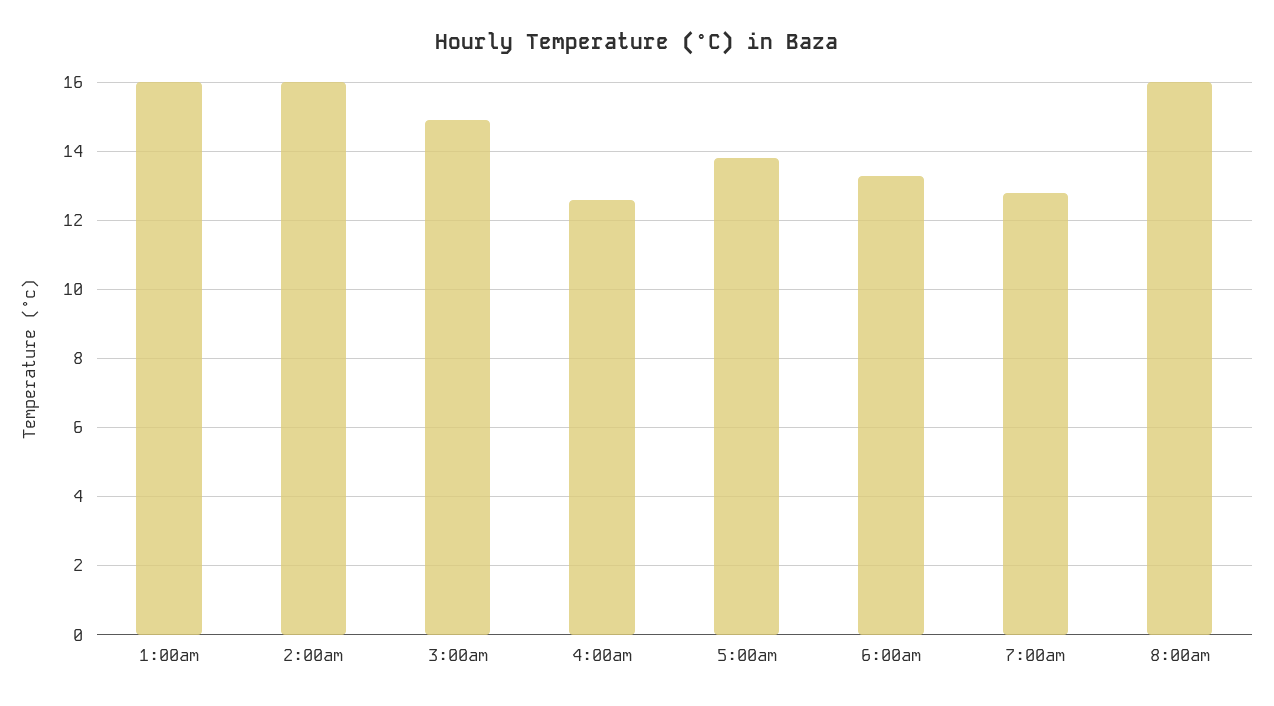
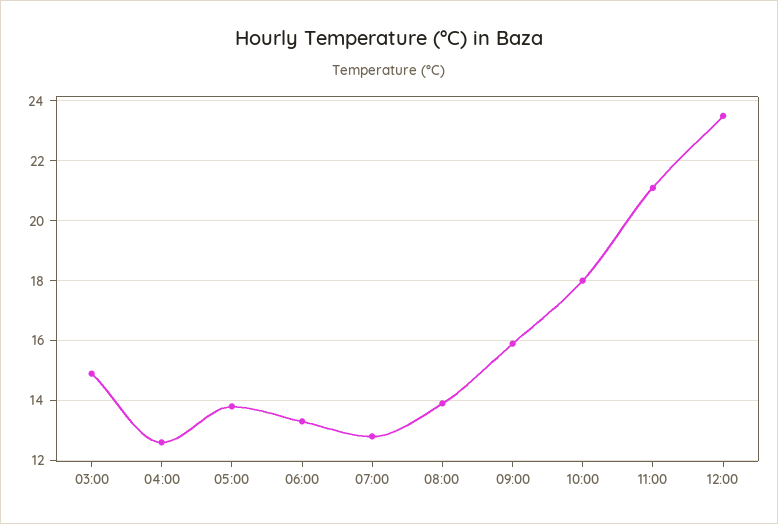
1:00am: 16 -> none
2:00am: 16 -> none
8:00am: 16 -> 14
09:00: none -> 16
10:00: none -> 18
11:00: none -> 21
12:00: none -> 23.5

